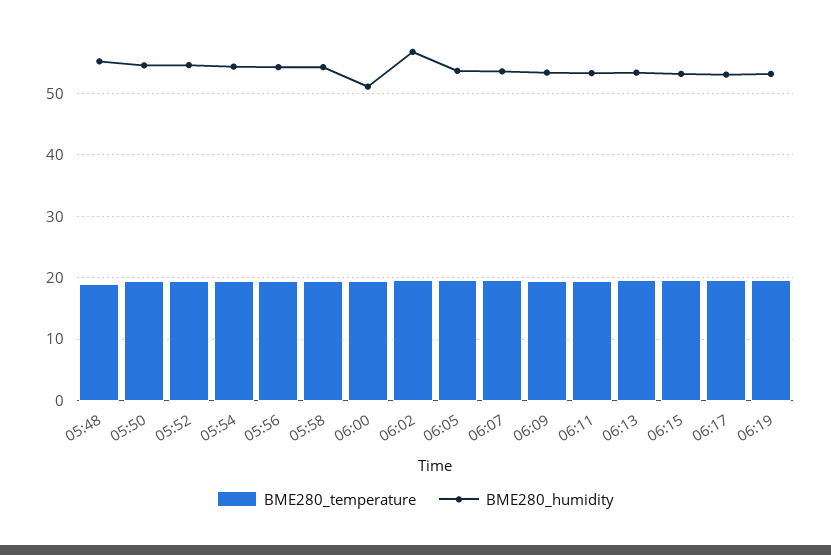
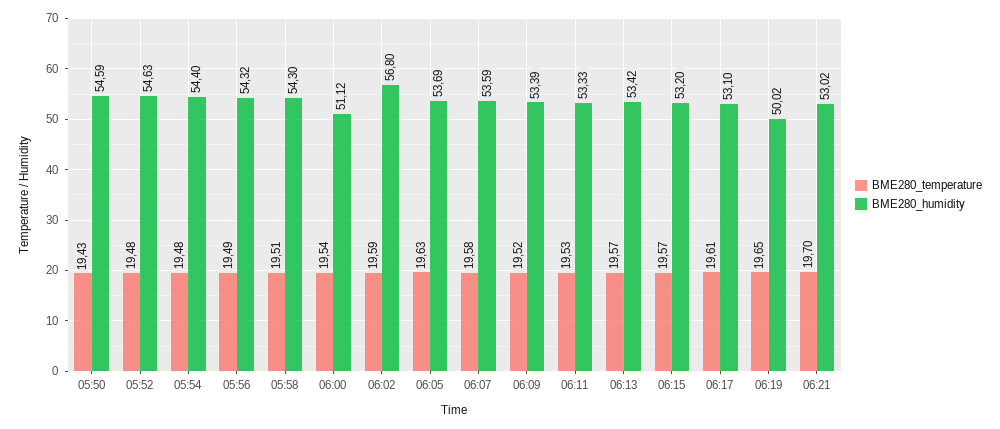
BME280_temperature, 05:48: 19 -> none
BME280_humidity, 05:48: 55 -> none
BME280_humidity, 06:19: 53 -> 50.02
BME280_temperature, 06:21: none -> 19.7
BME280_humidity, 06:21: none -> 53.02

